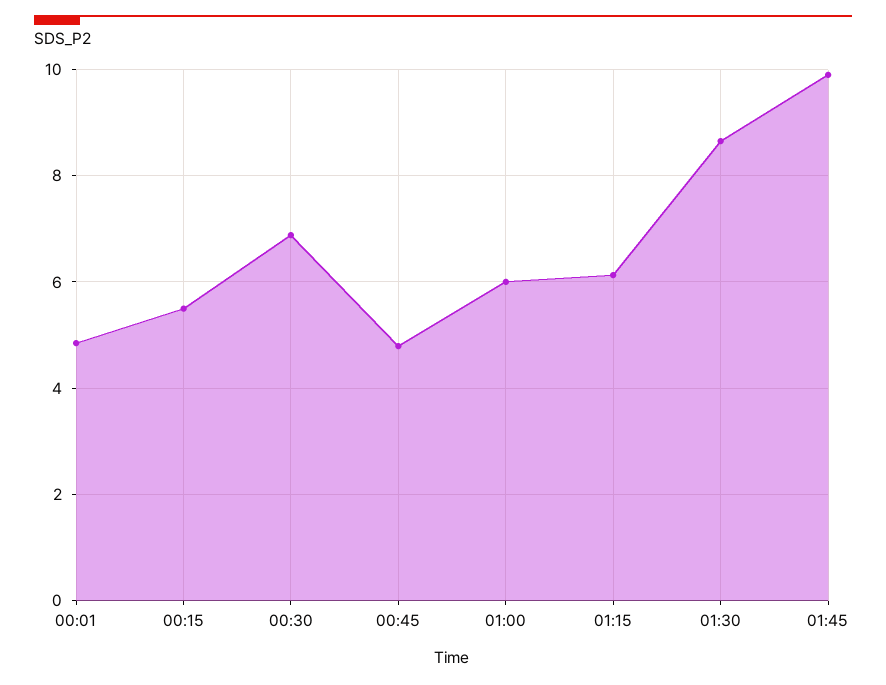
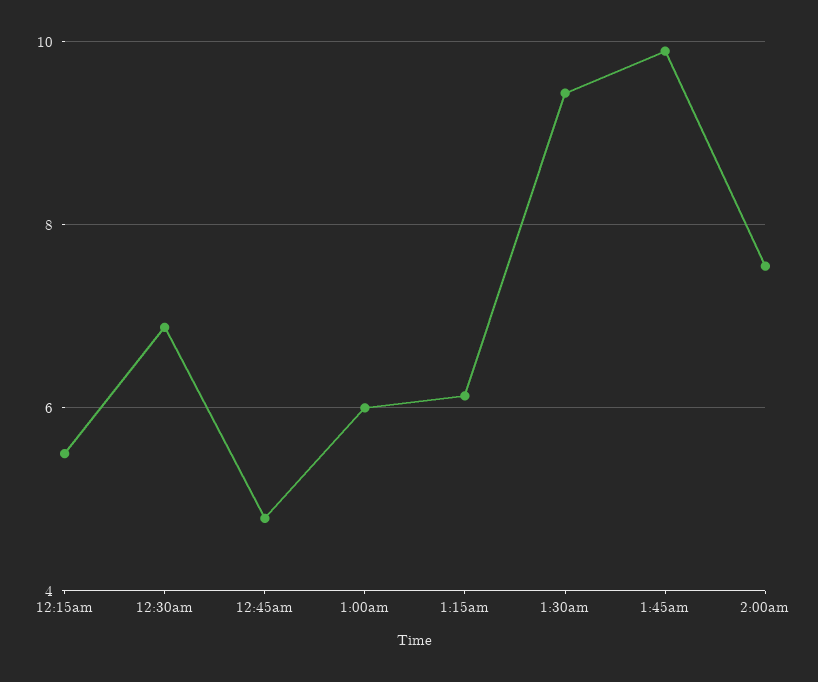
00:01: 4.8 -> none
01:30: 8.6 -> 9.4
2:00am: none -> 7.6

